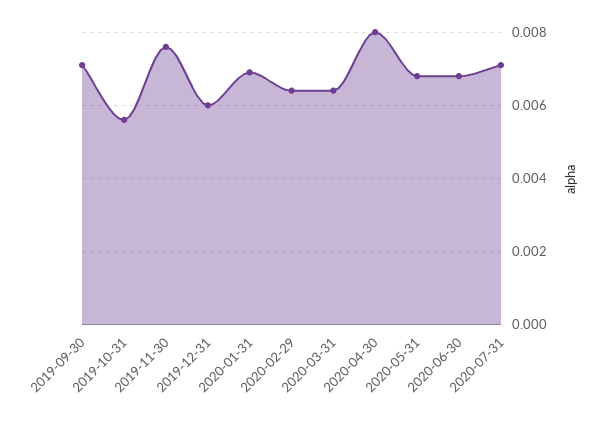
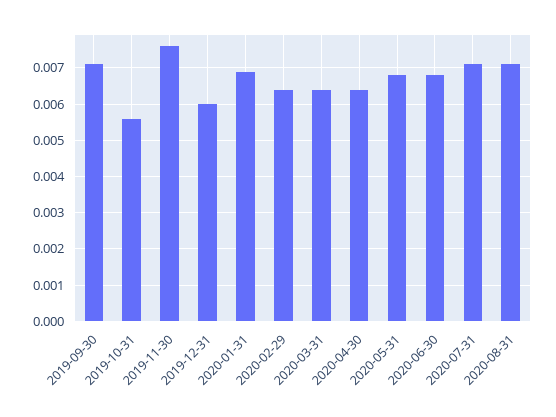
2020-04-30: 0.008 -> 0.0065
2020-08-31: none -> 0.007

